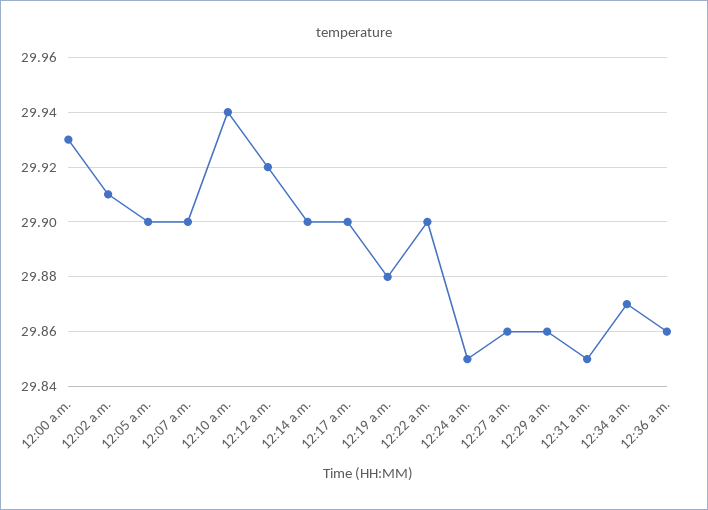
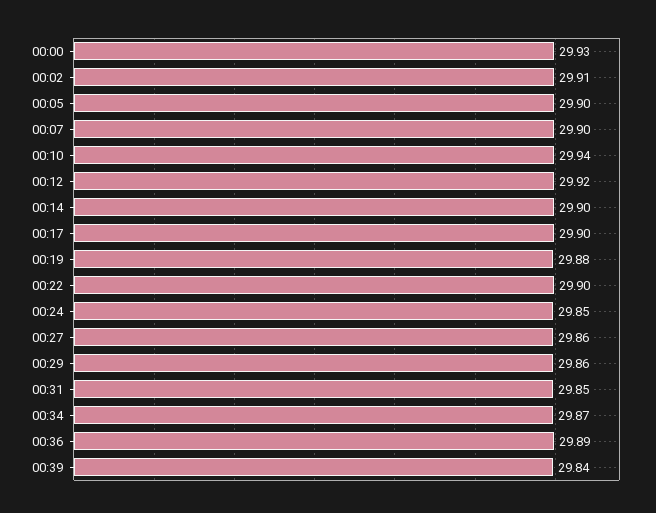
12:36 a.m.: 29.86 -> 29.89
00:39: none -> 29.84

